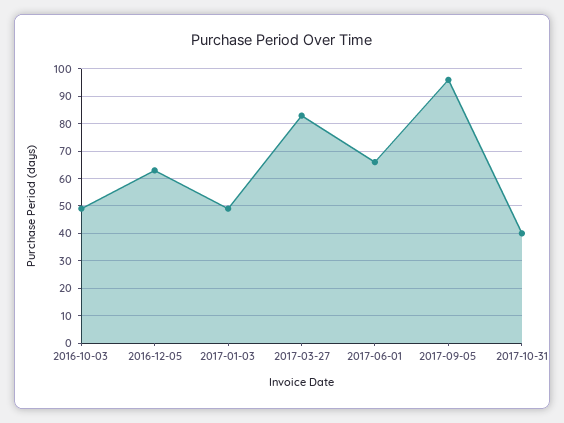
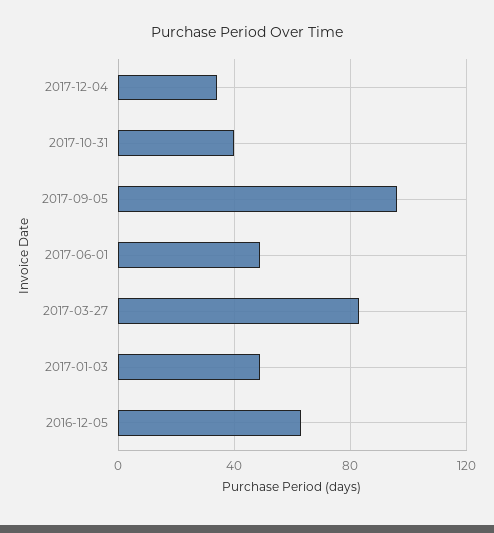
2016-10-03: 50 -> none
2017-06-01: 65 -> 50
2017-12-04: none -> 35

